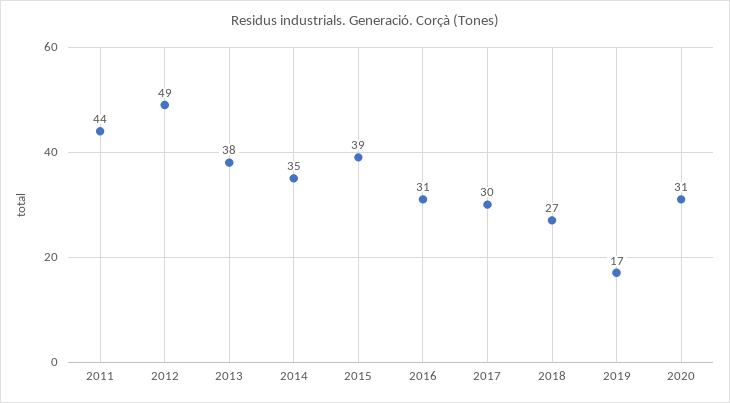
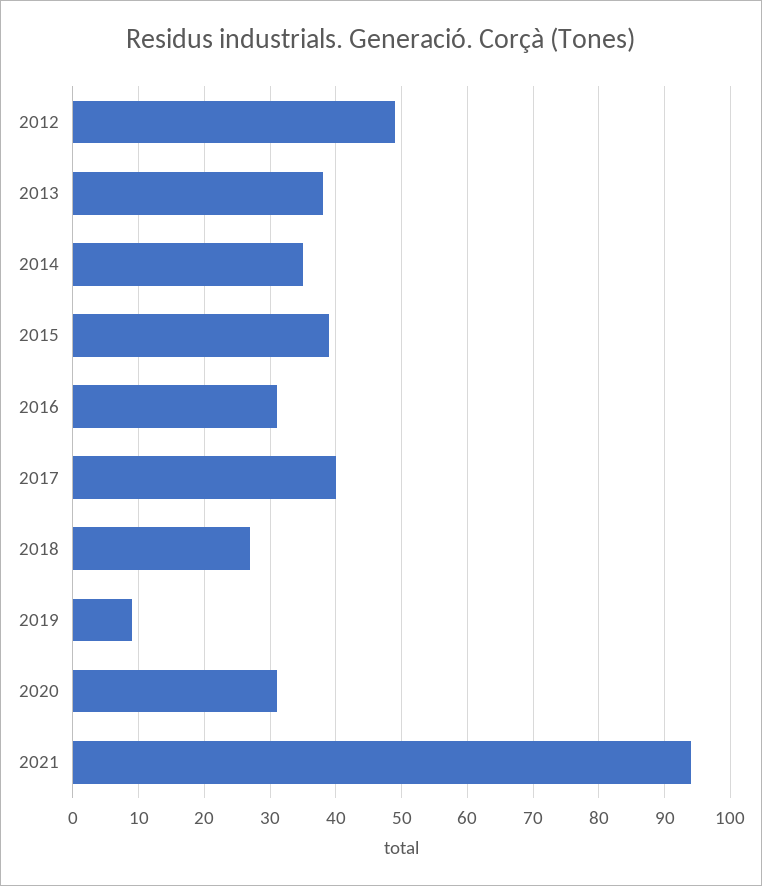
2011: 44 -> none
2017: 30 -> 40
2019: 17 -> 9
2021: none -> 94

